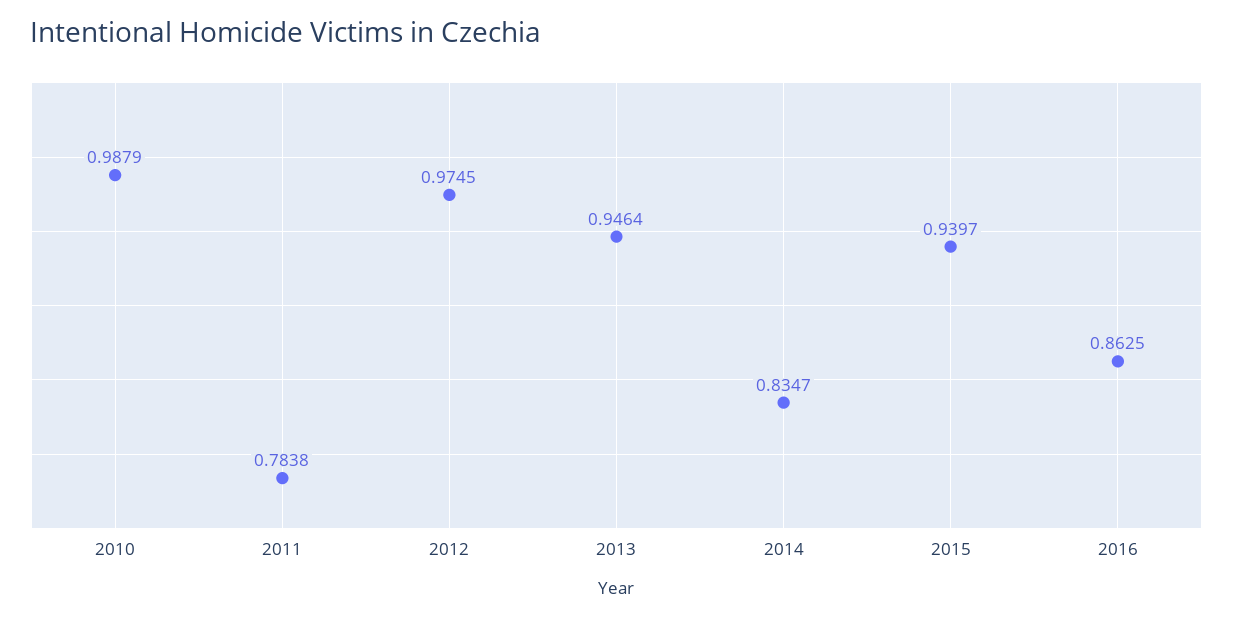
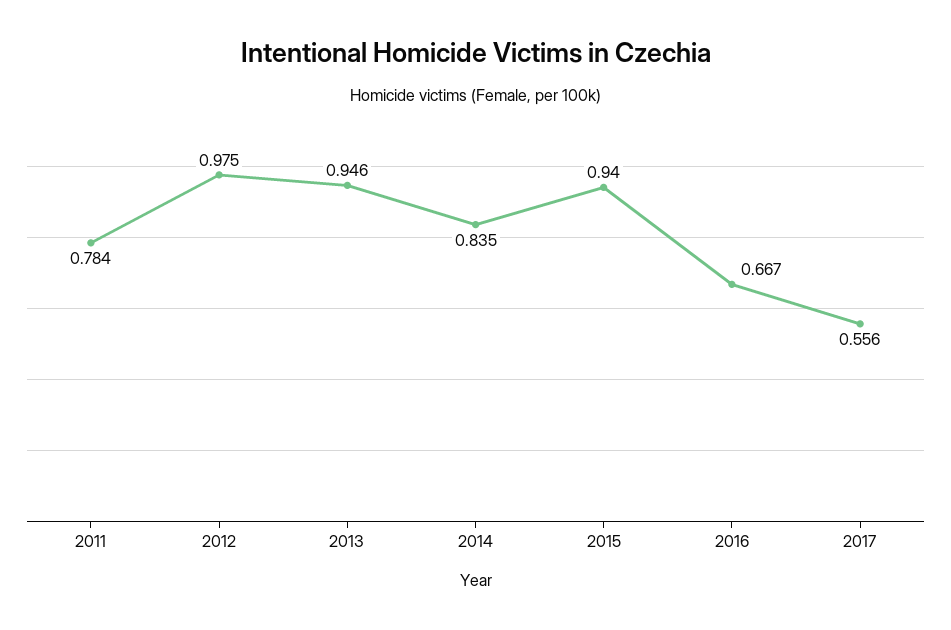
2010: 0.9879 -> none
2016: 0.8625 -> 0.667
2017: none -> 0.556

